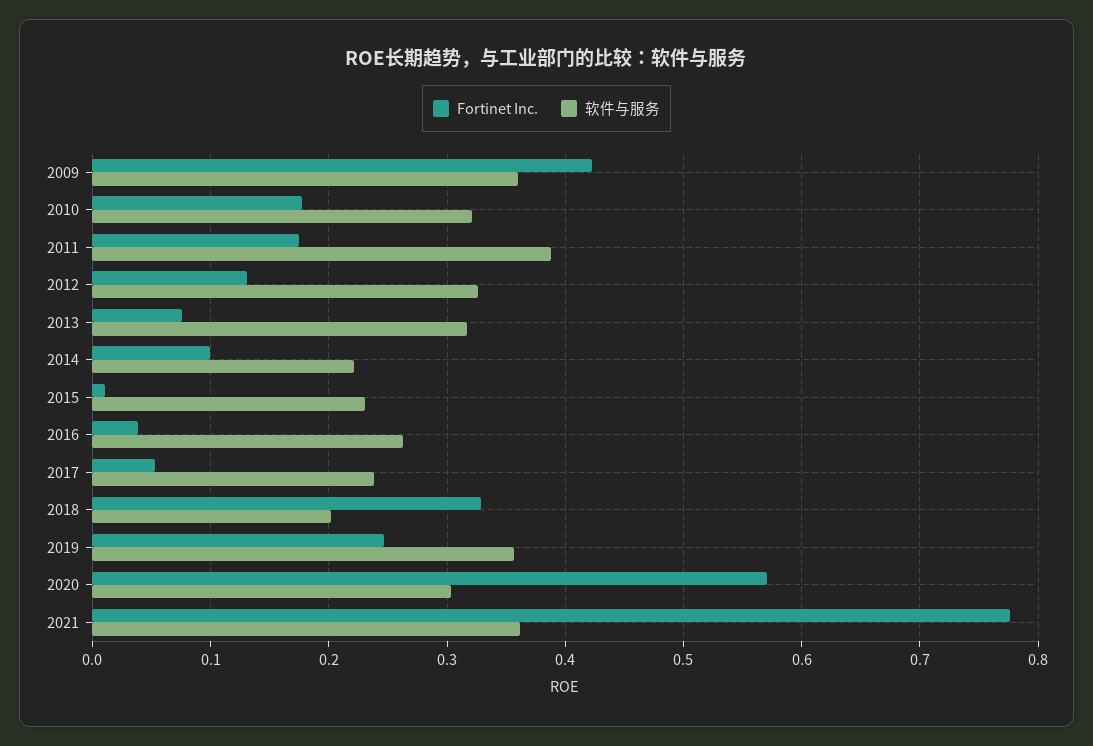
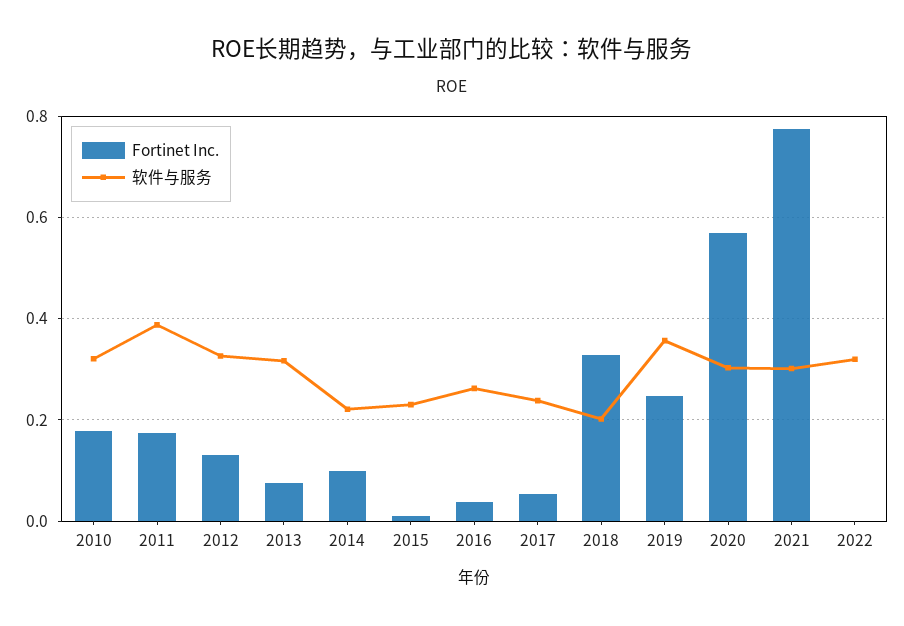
Fortinet Inc., 2009: 0.42 -> none
软件与服务, 2009: 0.36 -> none
软件与服务, 2021: 0.36 -> 0.3
Fortinet Inc., 2022: none -> 0
软件与服务, 2022: none -> 0.32

